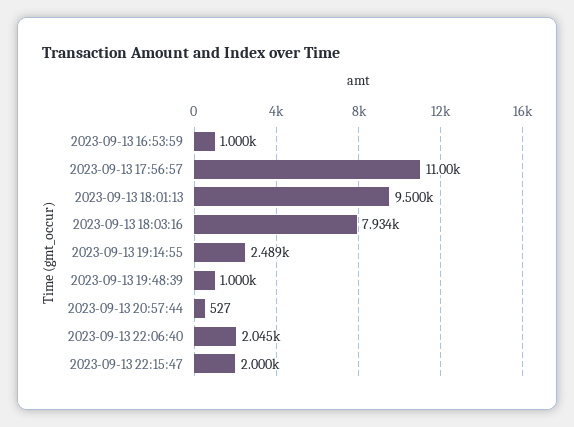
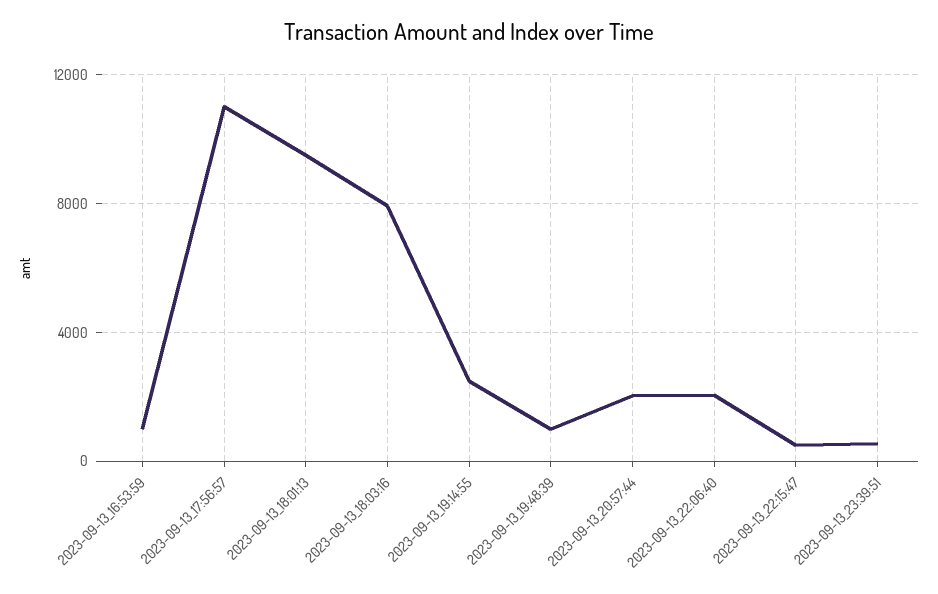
2023-09-13 20:57:44: 527 -> 2000
2023-09-13 22:15:47: 2000 -> 500
2023-09-13_23:39:51: none -> 500

